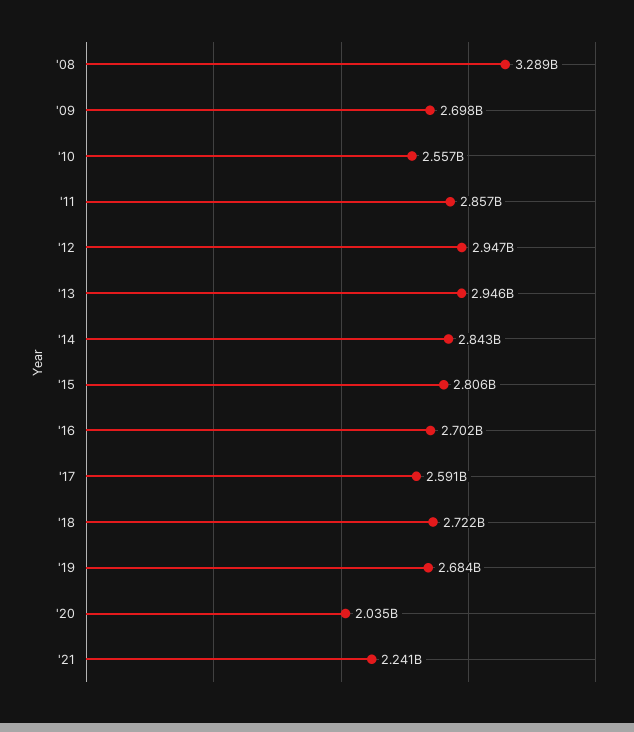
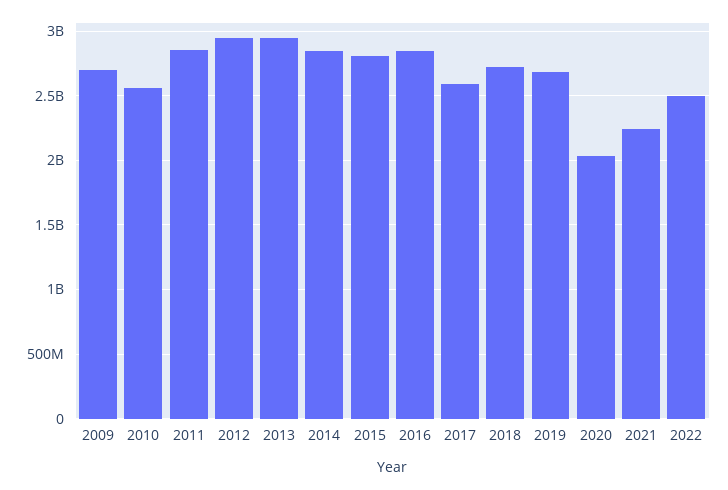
'08: 3289000000 -> none
'16: 2702000000 -> 2850000000
2022: none -> 2500000000

